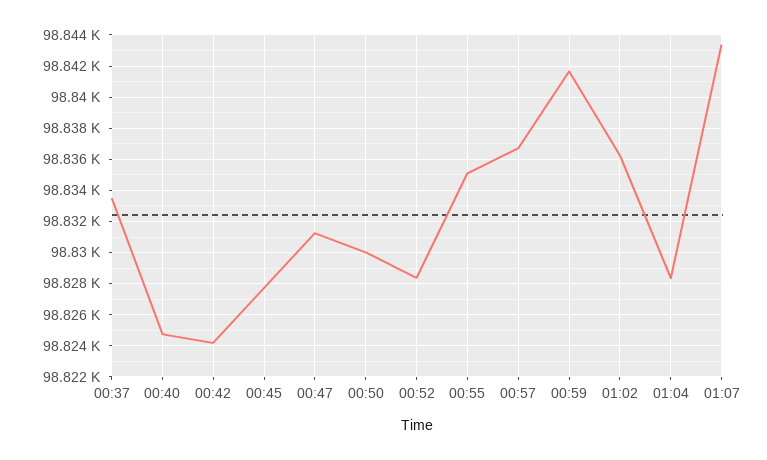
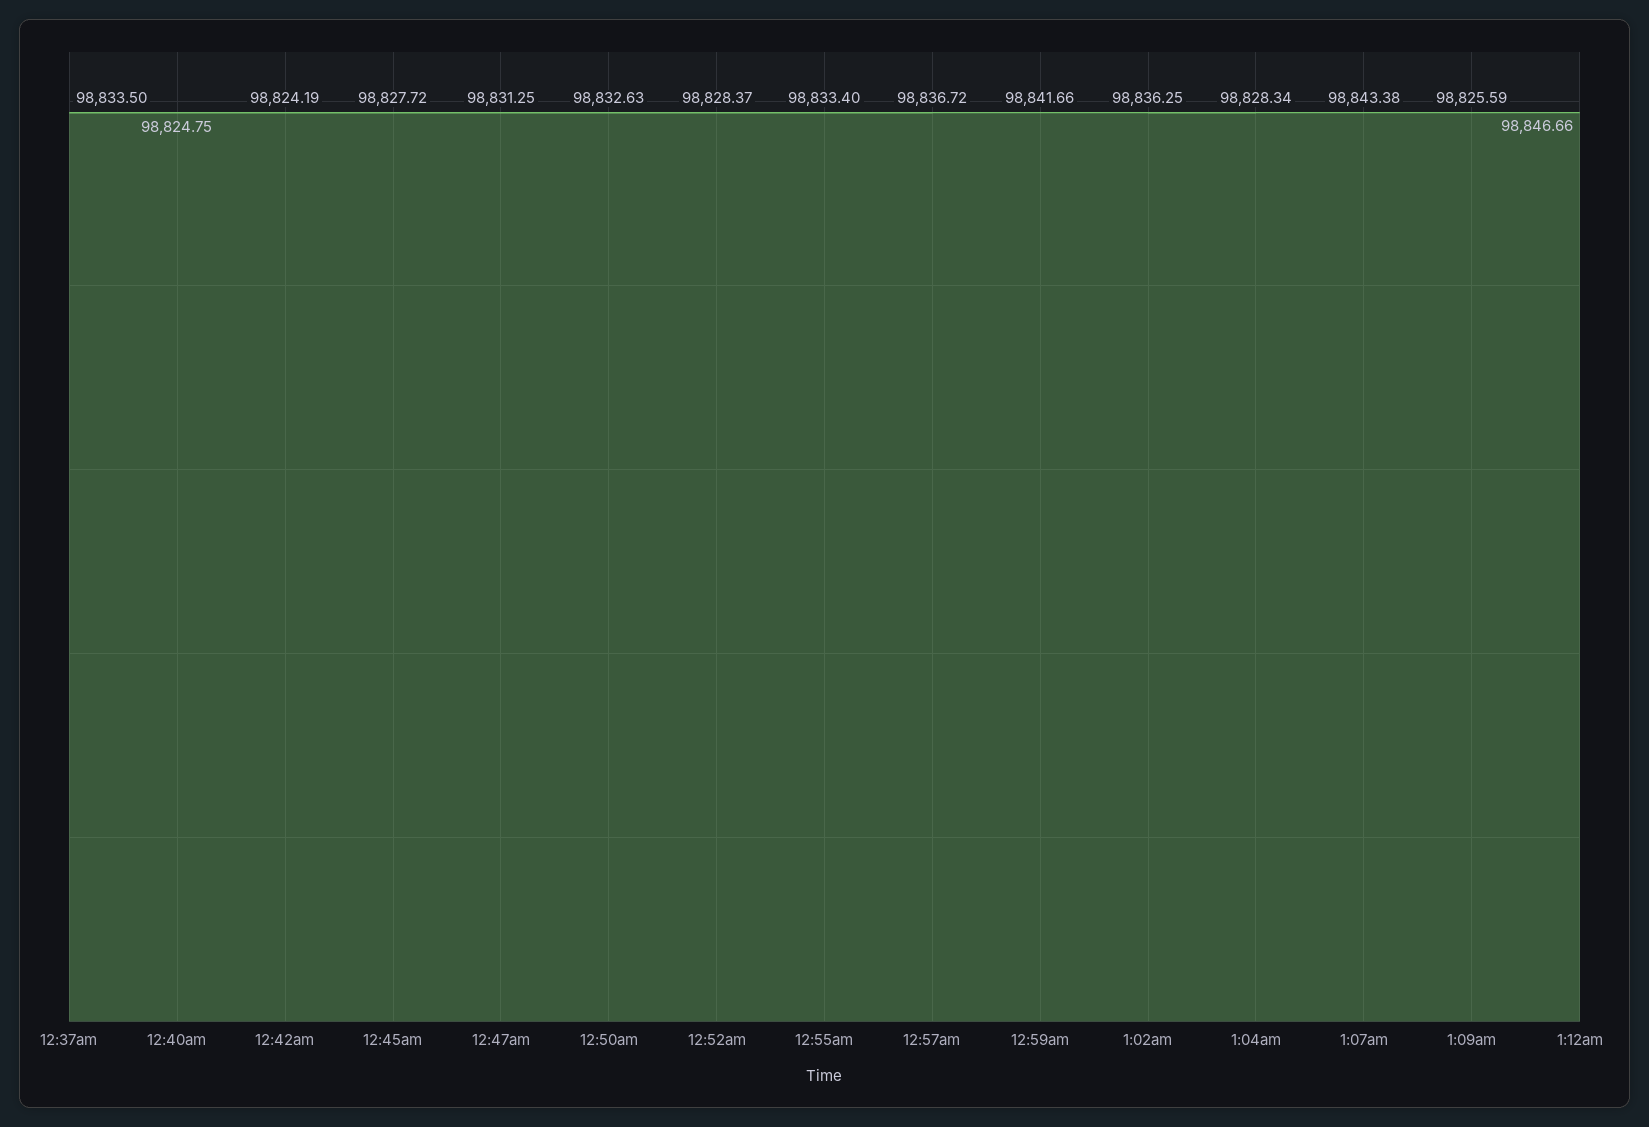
00:50: 98830 -> 98832.63
00:55: 98835 -> 98833.4
1:09am: none -> 98825.59
1:12am: none -> 98846.66

